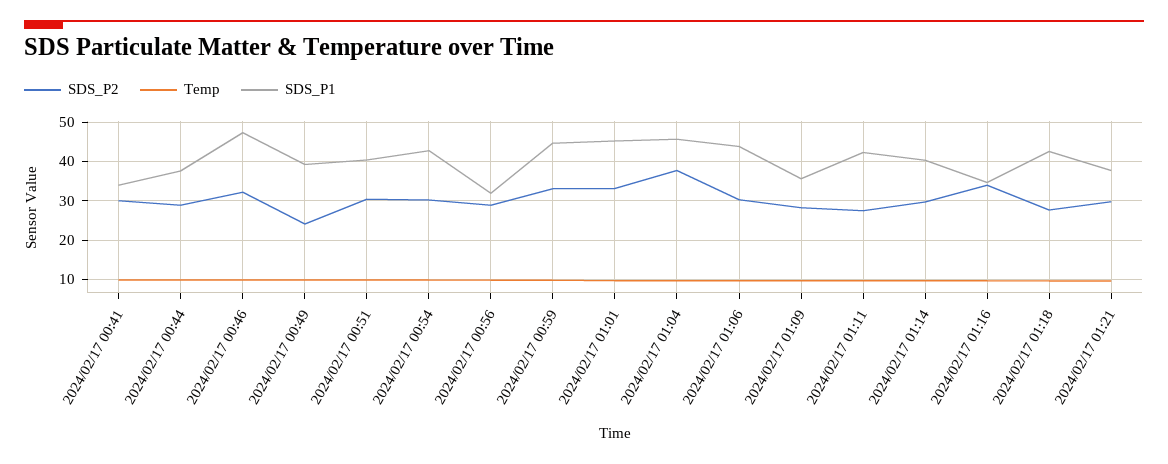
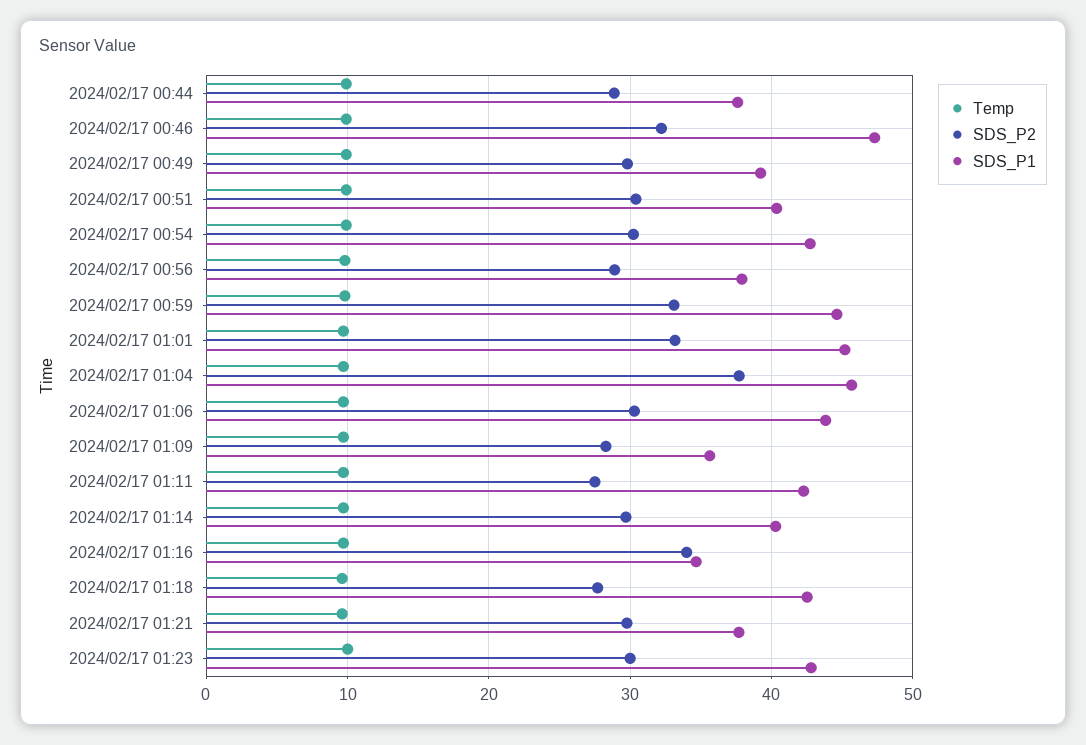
SDS_P2, 2024/02/17 00:41: 30 -> none
Temp, 2024/02/17 00:41: 10 -> none
SDS_P1, 2024/02/17 00:41: 34 -> none
SDS_P2, 2024/02/17 00:49: 24 -> 30
SDS_P1, 2024/02/17 00:56: 32 -> 38
Temp, 2024/02/17 01:23: none -> 10
SDS_P2, 2024/02/17 01:23: none -> 30
SDS_P1, 2024/02/17 01:23: none -> 43

